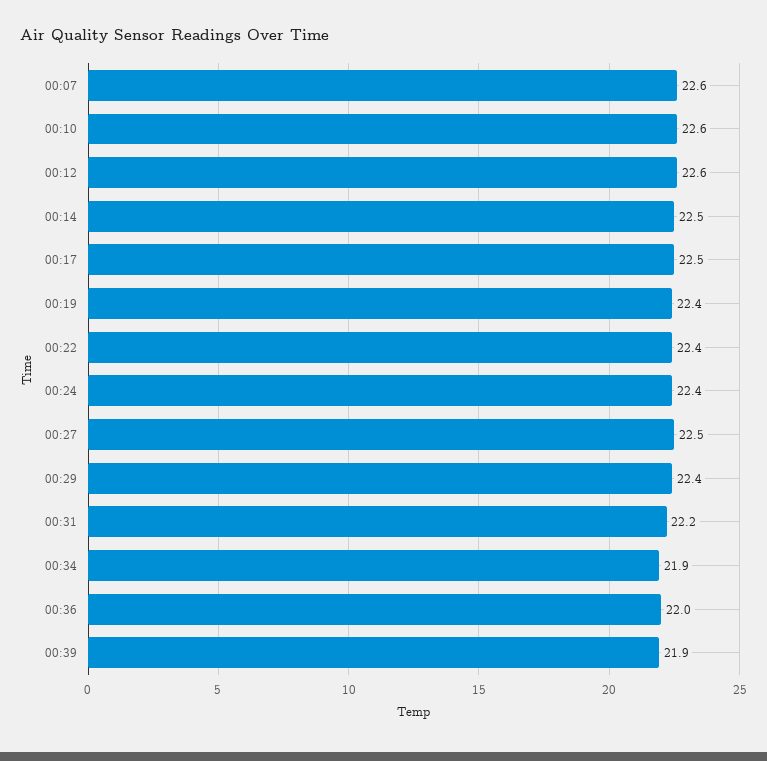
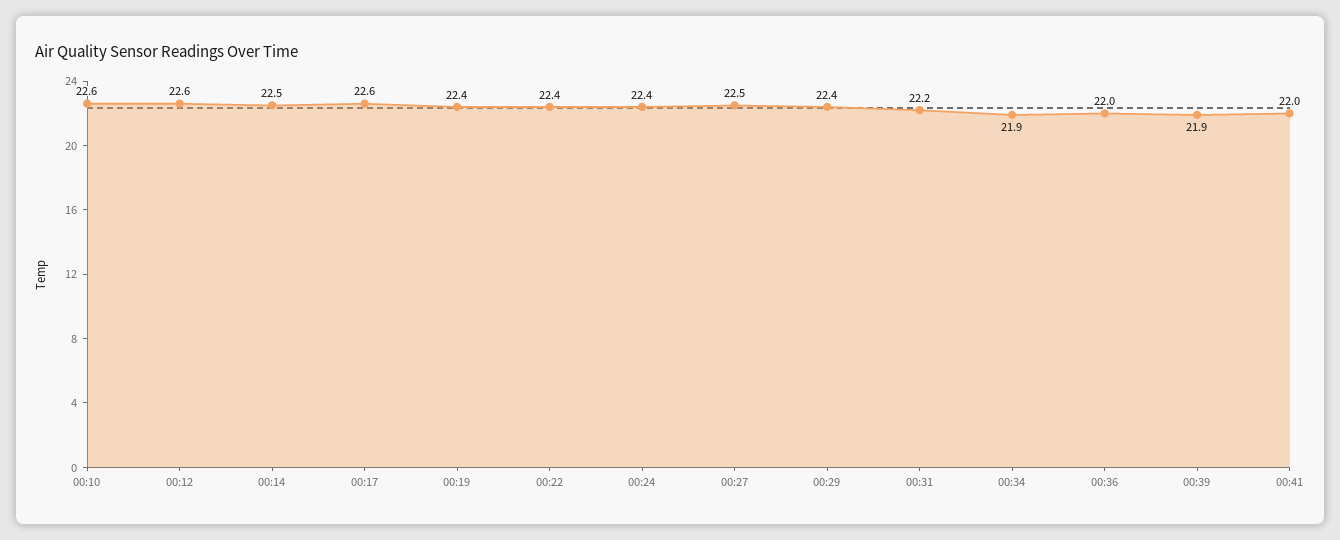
00:07: 22.6 -> none
00:17: 22.5 -> 22.6
00:41: none -> 22

